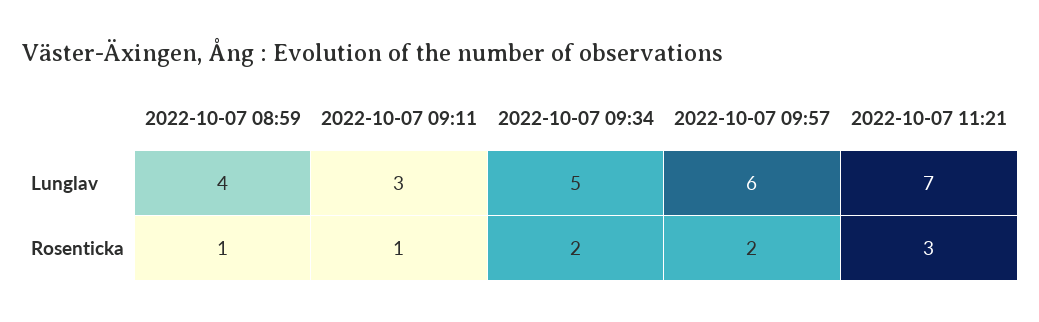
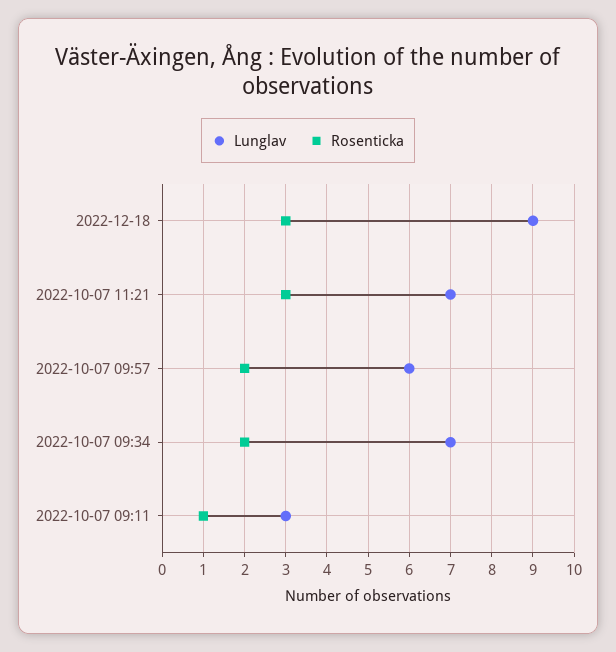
Lunglav, 2022-10-07 08:59: 4 -> none
Lunglav, 2022-10-07 09:34: 5 -> 7
Rosenticka, 2022-10-07 08:59: 1 -> none
Lunglav, 2022-12-18: none -> 9
Rosenticka, 2022-12-18: none -> 3

